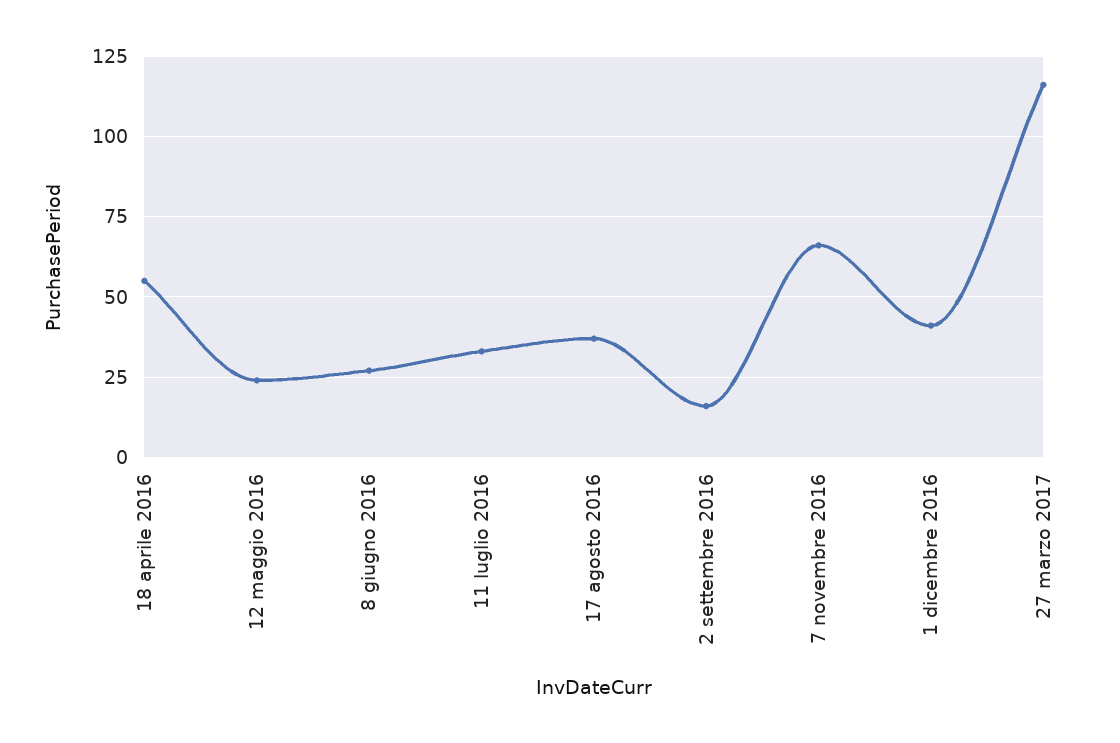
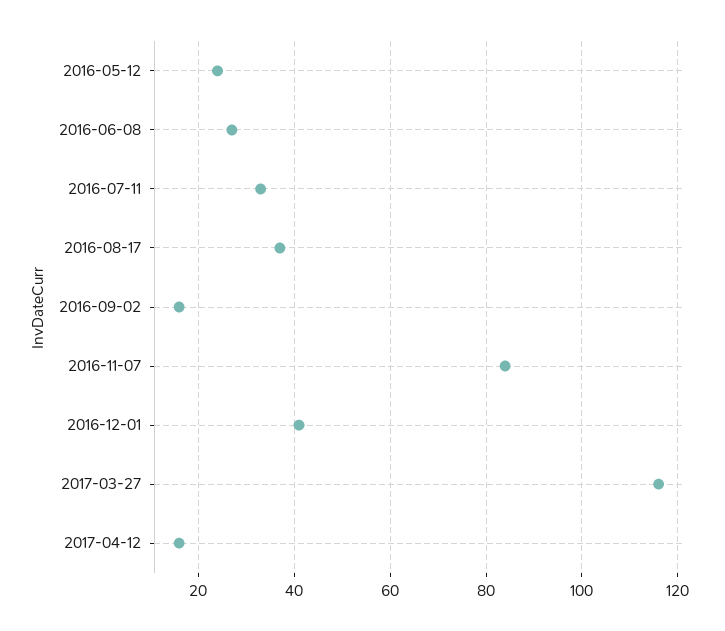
18 aprile 2016: 55 -> none
7 novembre 2016: 65 -> 85
2017-04-12: none -> 15

